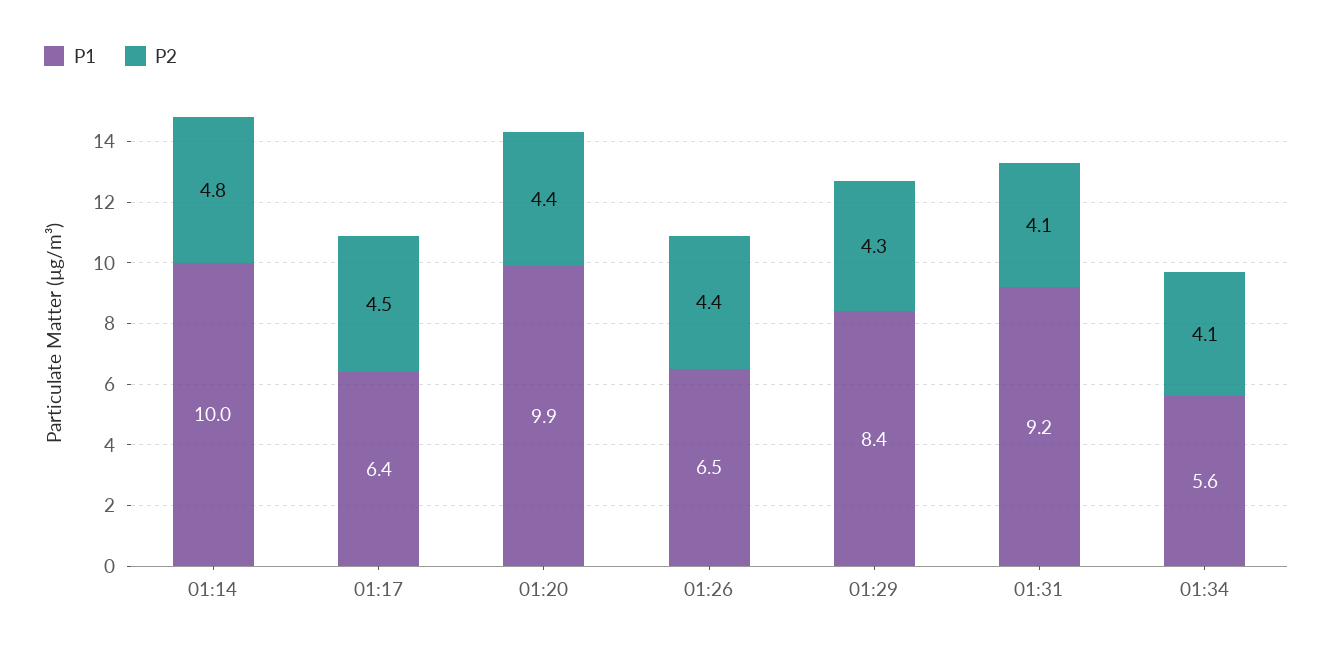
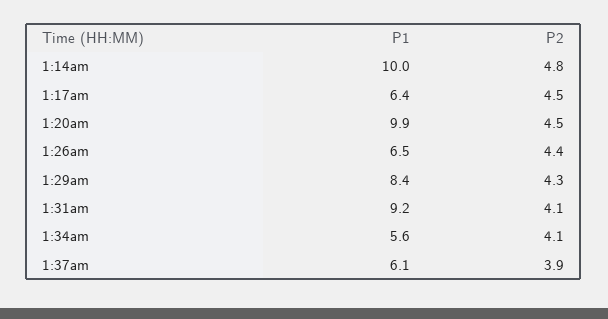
P2, 01:20: 4.4 -> 4.5
P1, 1:37am: none -> 6.1
P2, 1:37am: none -> 3.9

